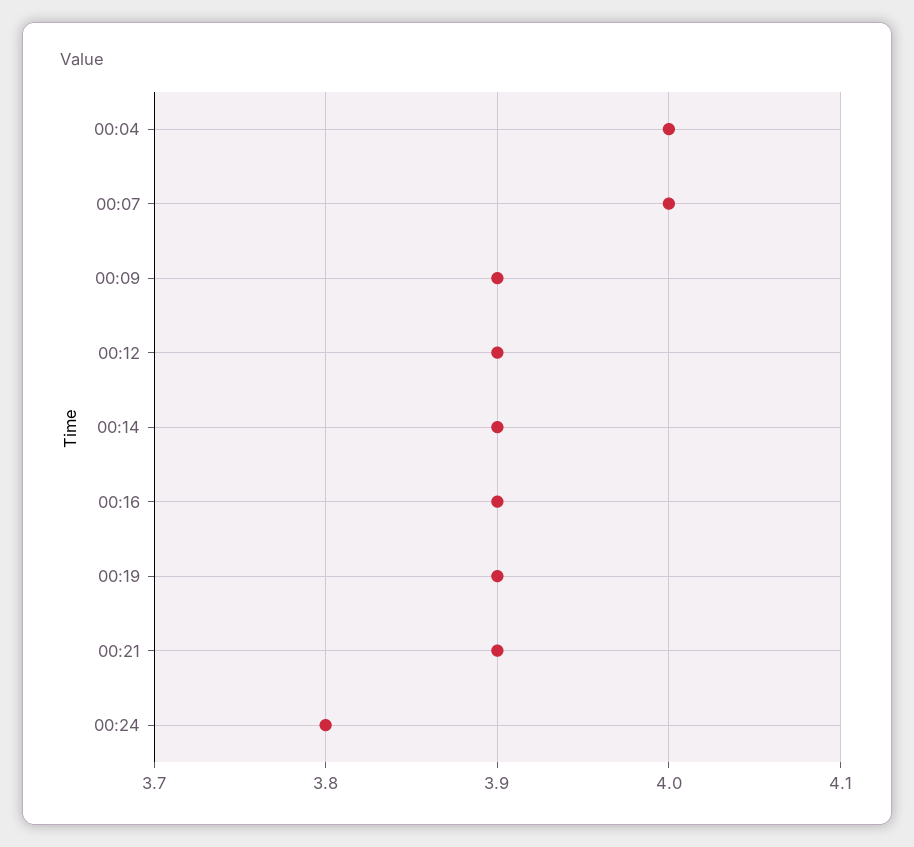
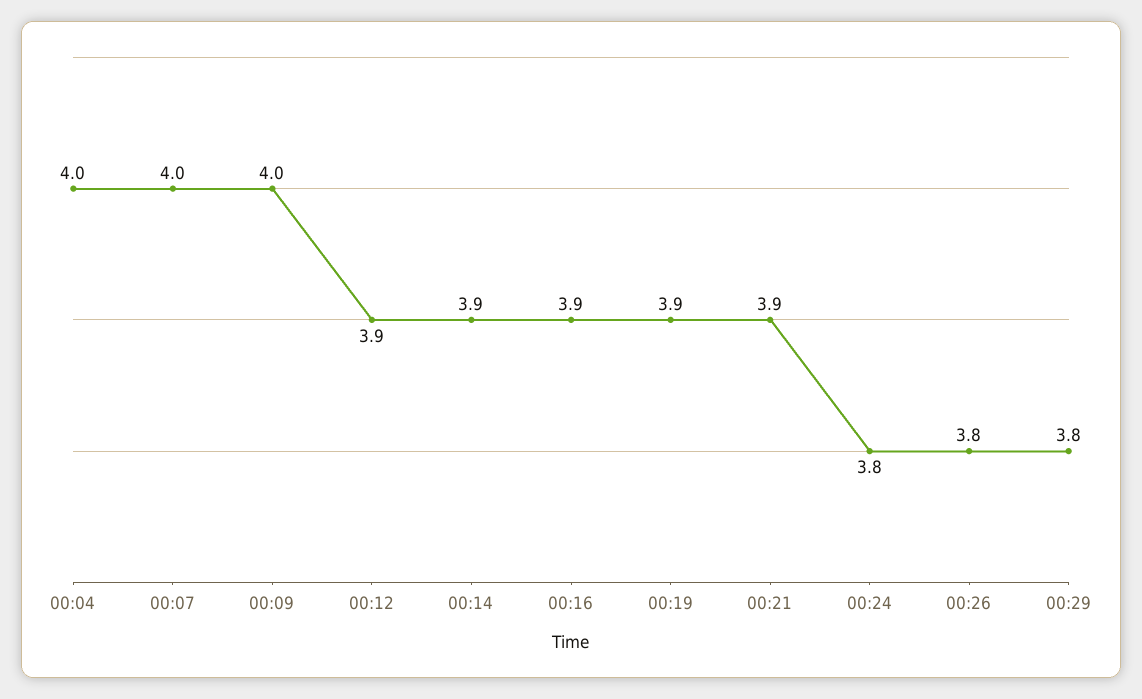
00:09: 3.9 -> 4
00:26: none -> 3.8
00:29: none -> 3.8

